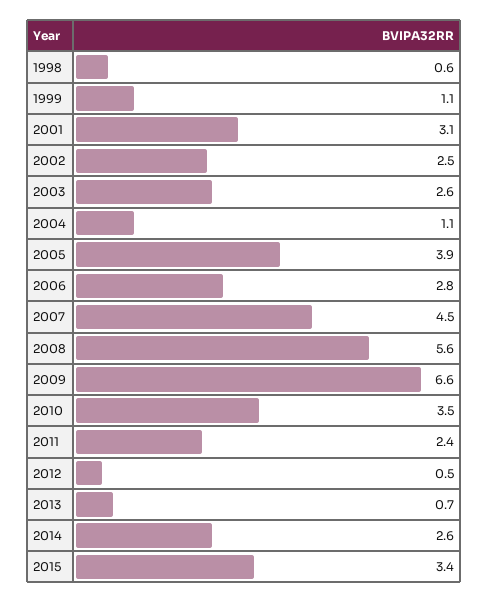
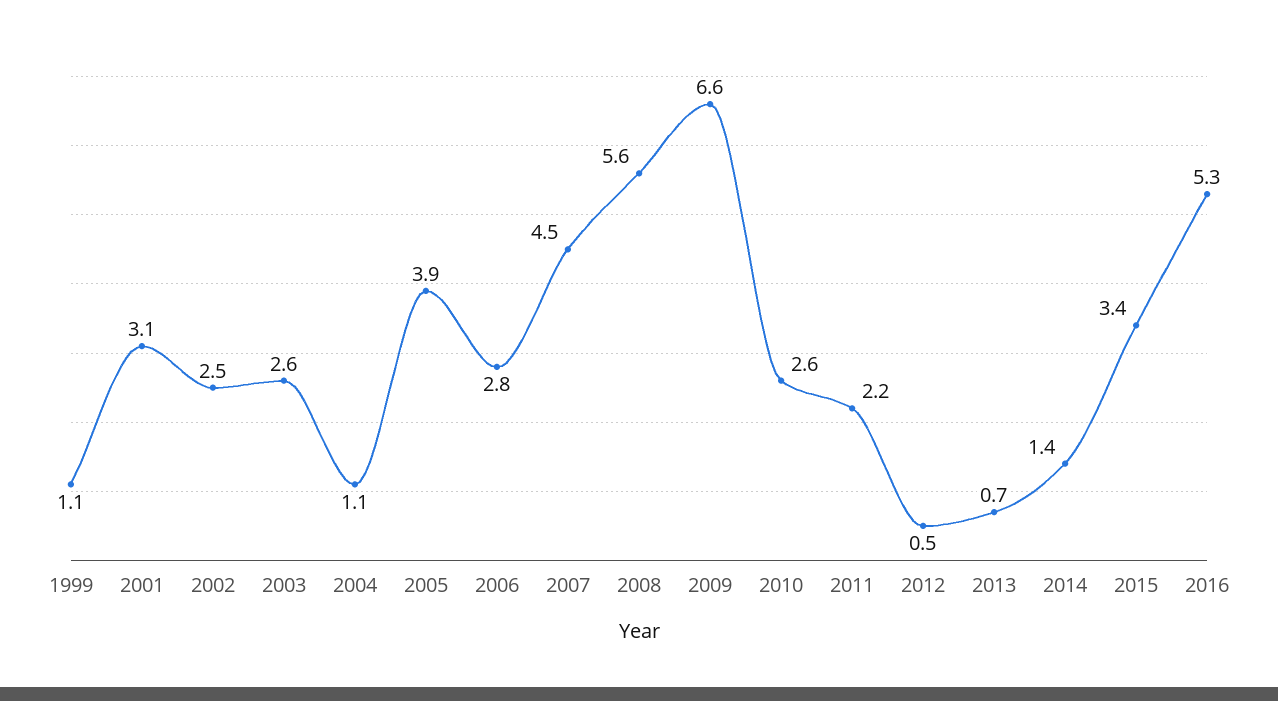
1998: 0.6 -> none
2010: 3.5 -> 2.6
2011: 2.4 -> 2.2
2014: 2.6 -> 1.4
2016: none -> 5.3

